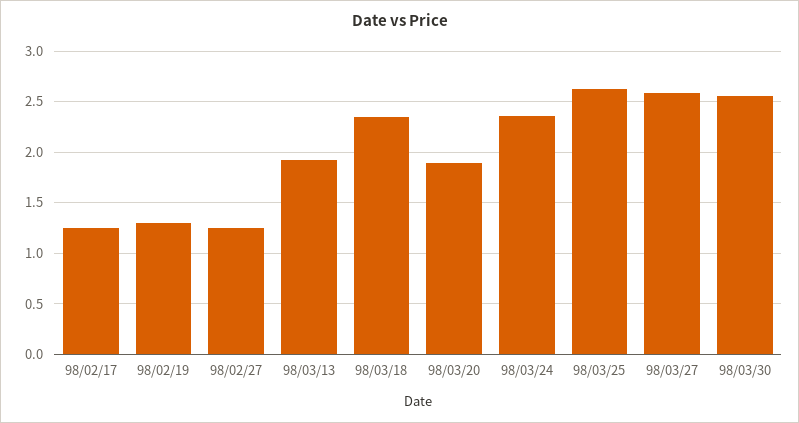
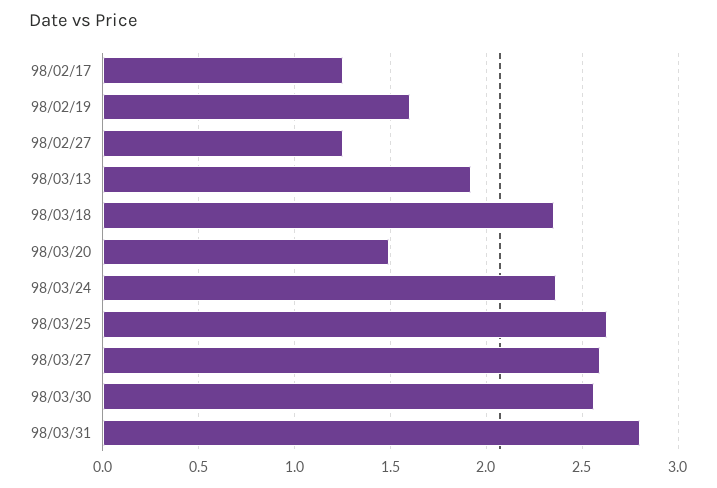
98/02/19: 1.3 -> 1.6
98/03/20: 1.9 -> 1.5
98/03/31: none -> 2.8

